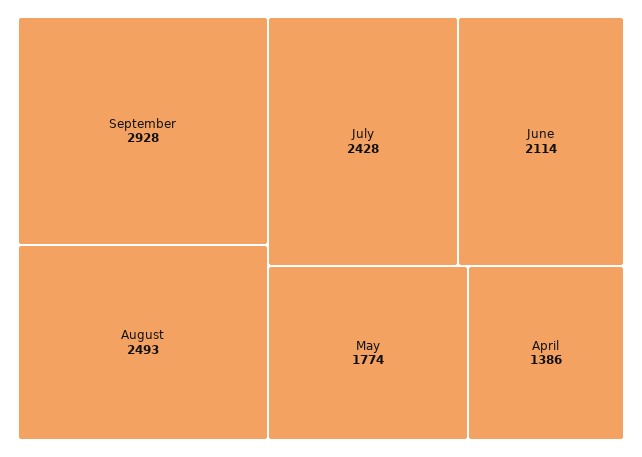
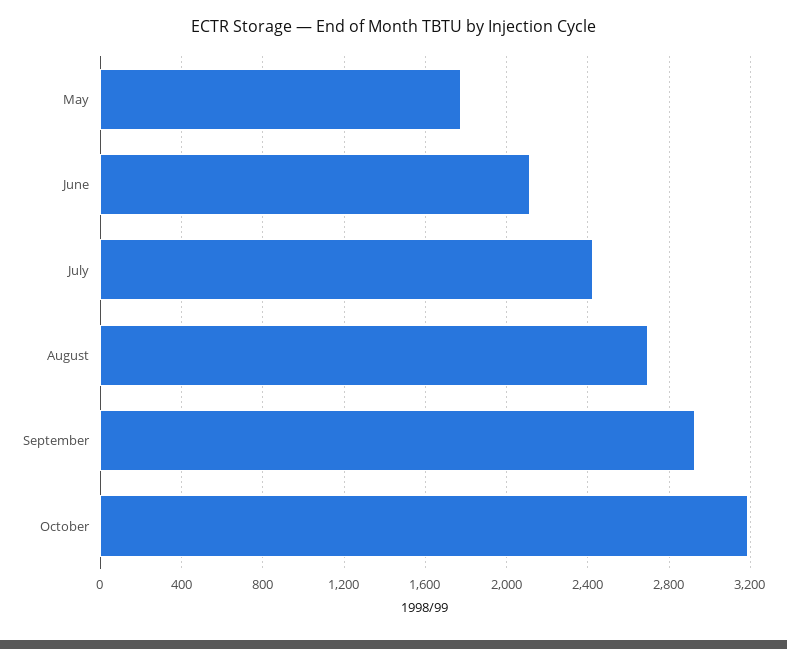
August: 2493 -> 2700
April: 1386 -> none
October: none -> 3200

